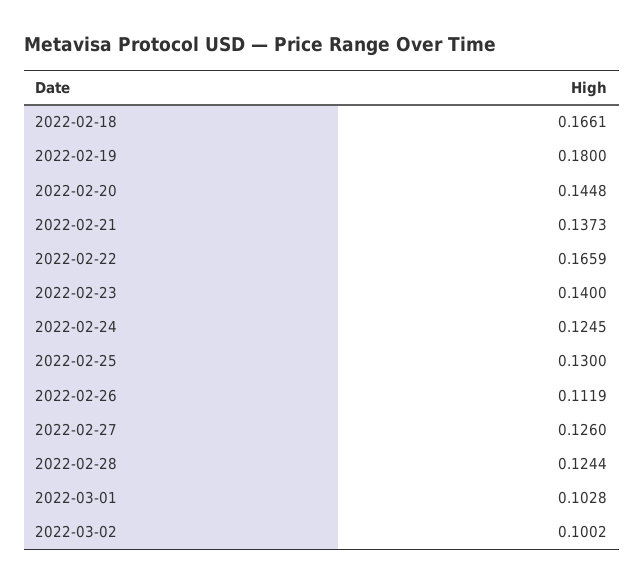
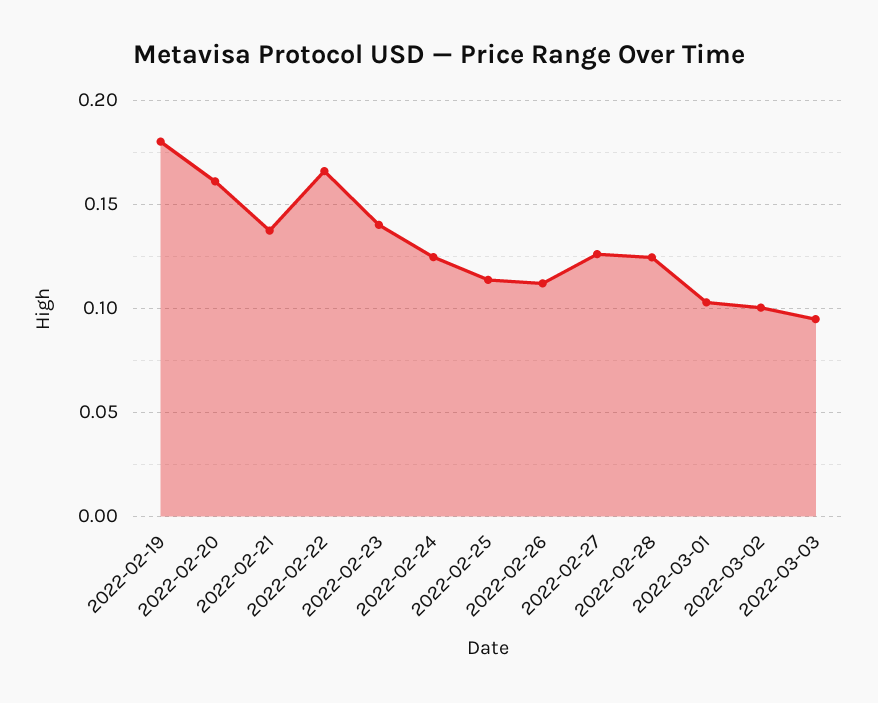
2022-02-18: 0.1661 -> none
2022-02-20: 0.1448 -> 0.16
2022-02-25: 0.13 -> 0.115
2022-03-03: none -> 0.095

